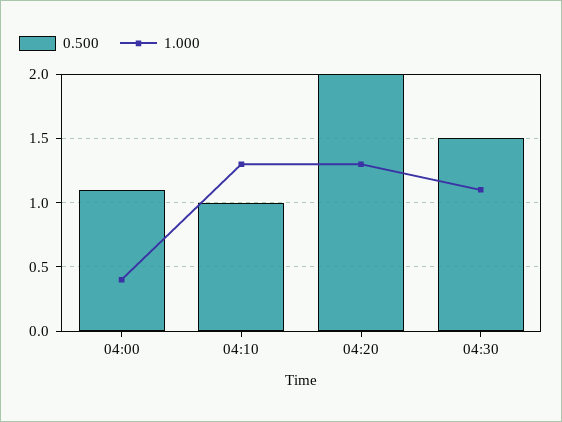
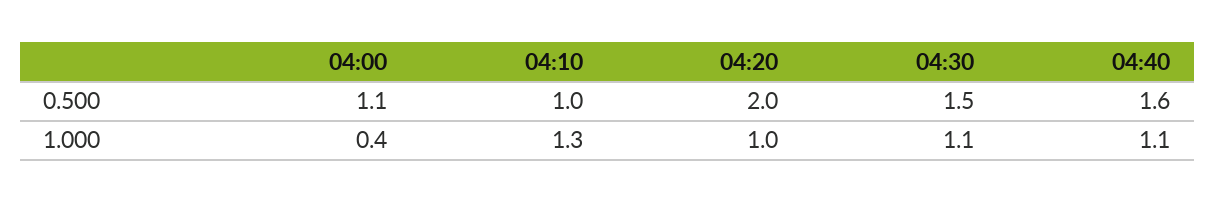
1.000, 04:20: 1.3 -> 1
0.500, 04:40: none -> 1.6
1.000, 04:40: none -> 1.1

